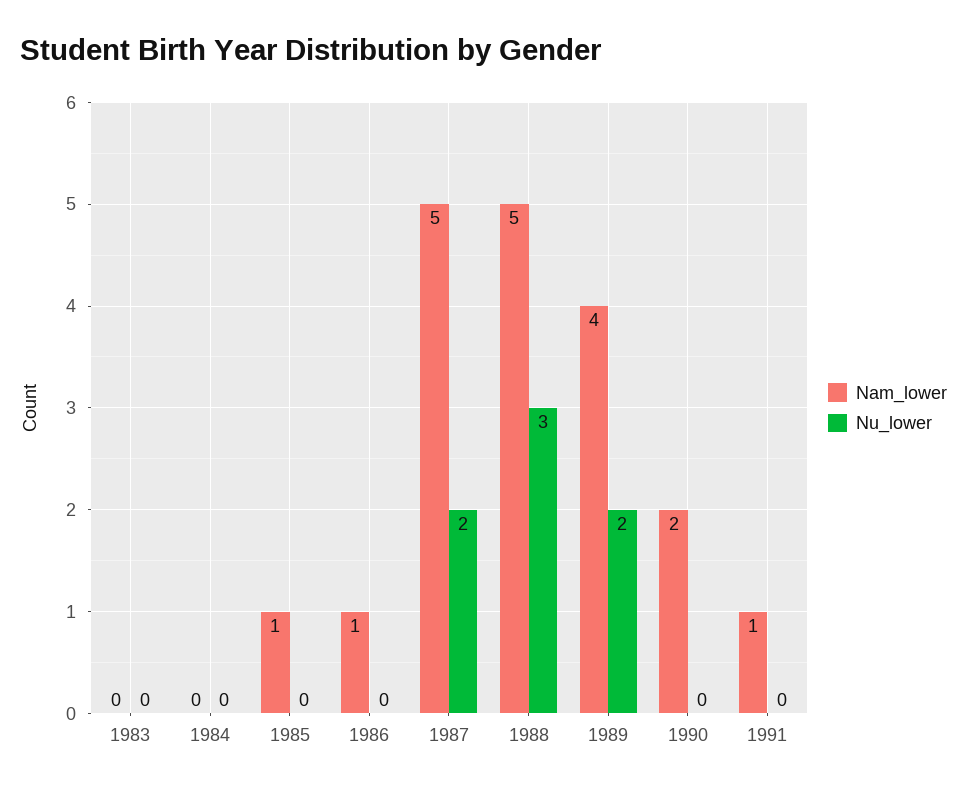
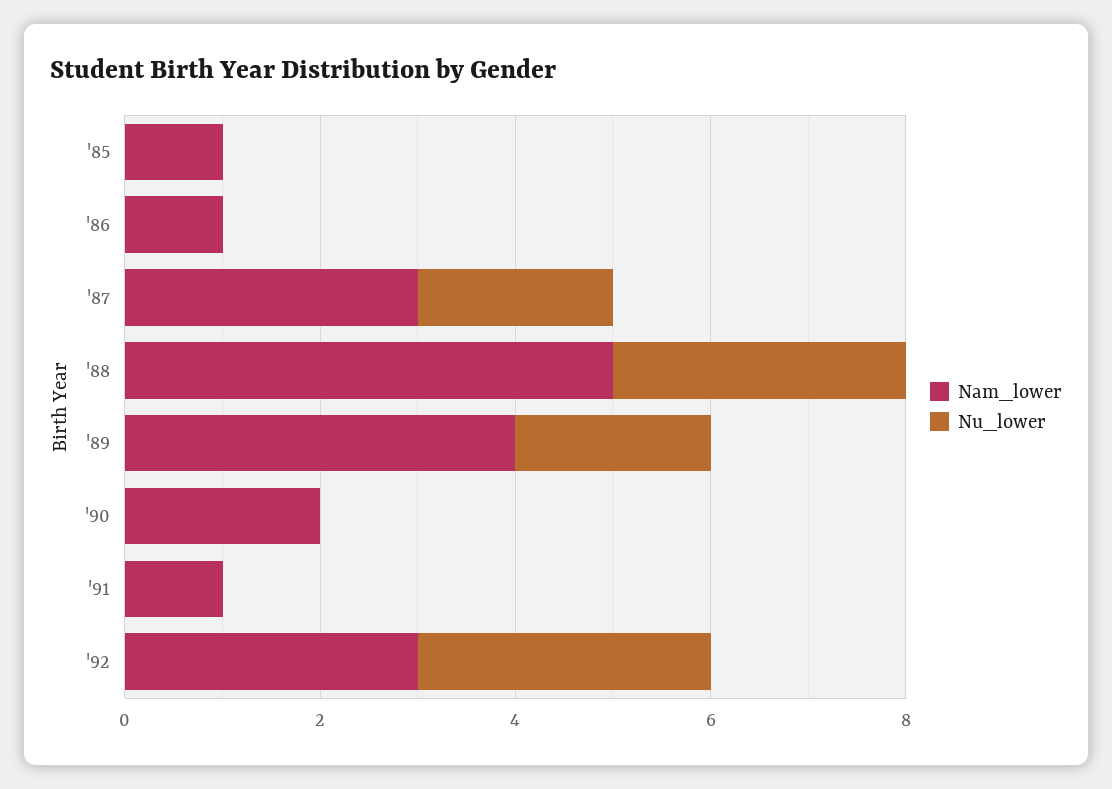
Nam_lower, 1983: 0 -> none
Nu_lower, 1983: 0 -> none
Nam_lower, 1984: 0 -> none
Nu_lower, 1984: 0 -> none
Nam_lower, 1987: 5 -> 3
Nam_lower, '92: none -> 3
Nu_lower, '92: none -> 3

